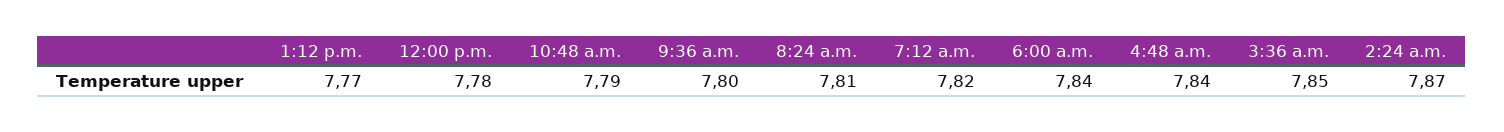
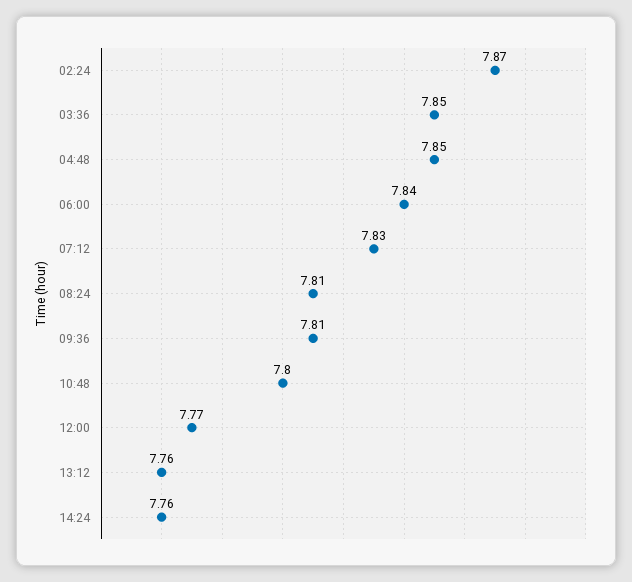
1:12 p.m.: 7.77 -> 7.76
12:00 p.m.: 7.78 -> 7.77
10:48 a.m.: 7.79 -> 7.8
9:36 a.m.: 7.8 -> 7.81
7:12 a.m.: 7.82 -> 7.83
4:48 a.m.: 7.84 -> 7.85
14:24: none -> 7.76

